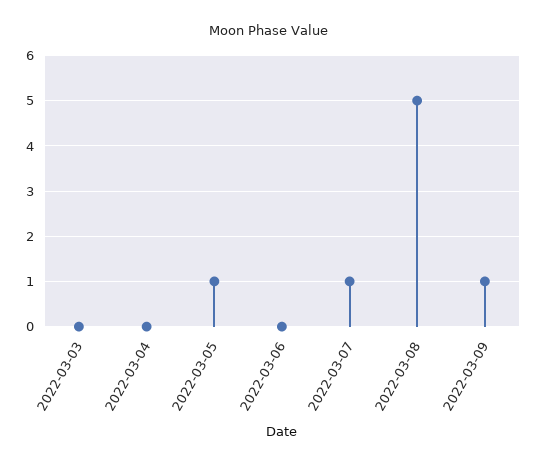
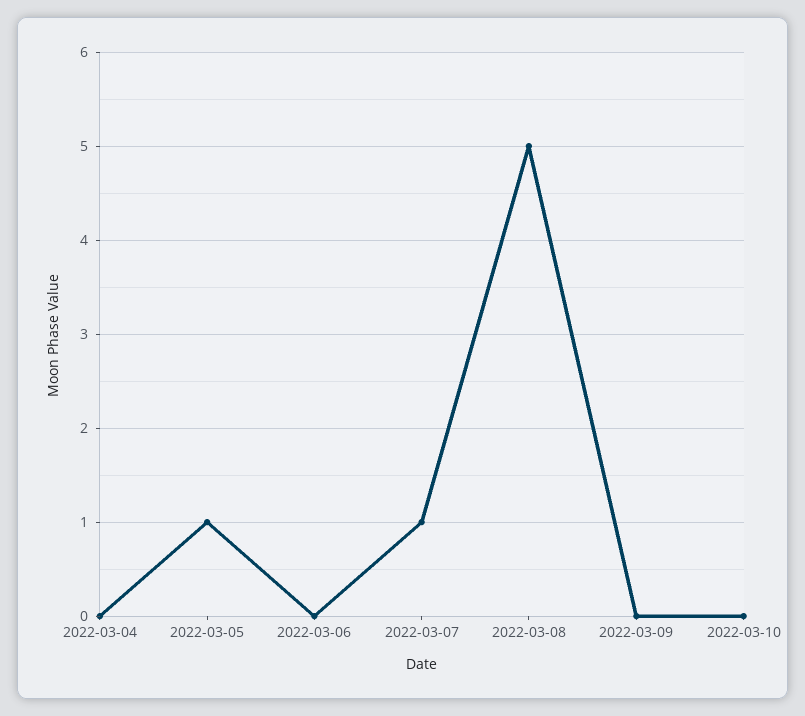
2022-03-03: 0 -> none
2022-03-09: 1 -> 0
2022-03-10: none -> 0

